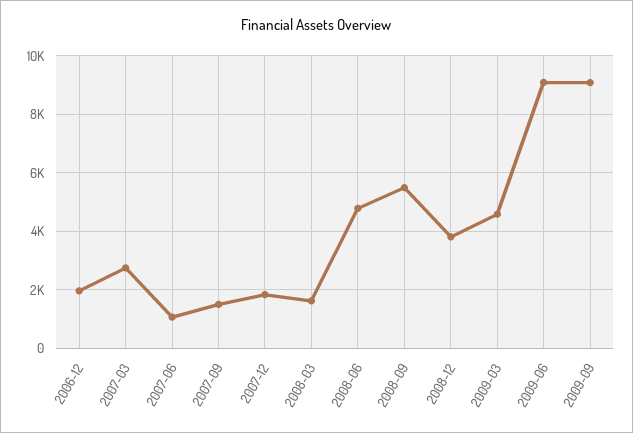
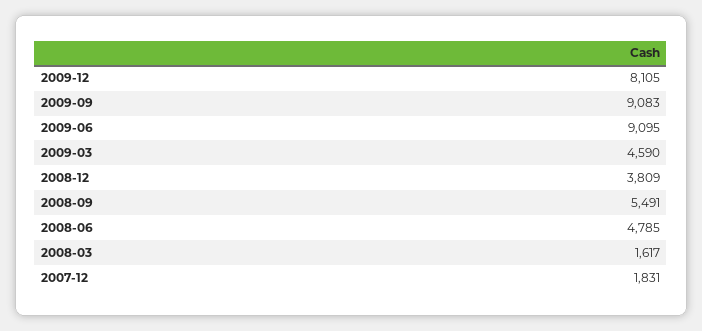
2006-12: 2000 -> none
2007-03: 2750 -> none
2007-06: 1000 -> none
2007-09: 1500 -> none
2009-12: none -> 8105

